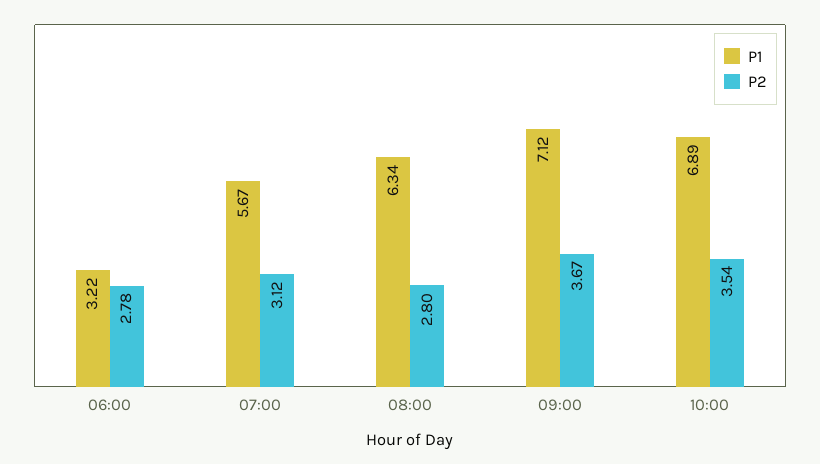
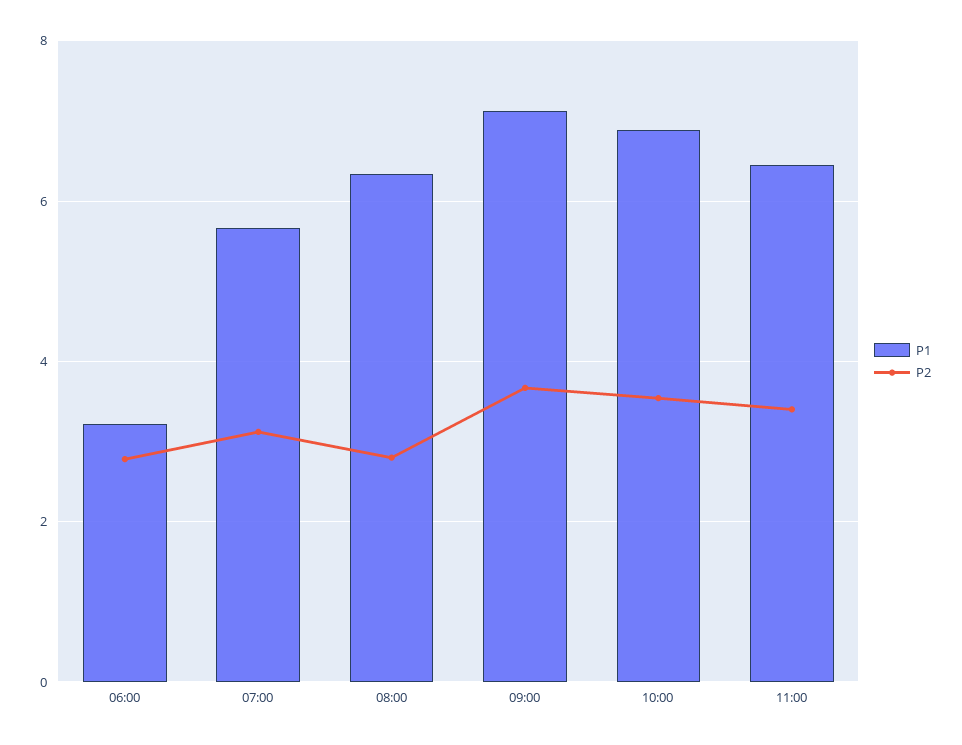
P1, 11:00: none -> 6.4
P2, 11:00: none -> 3.4

